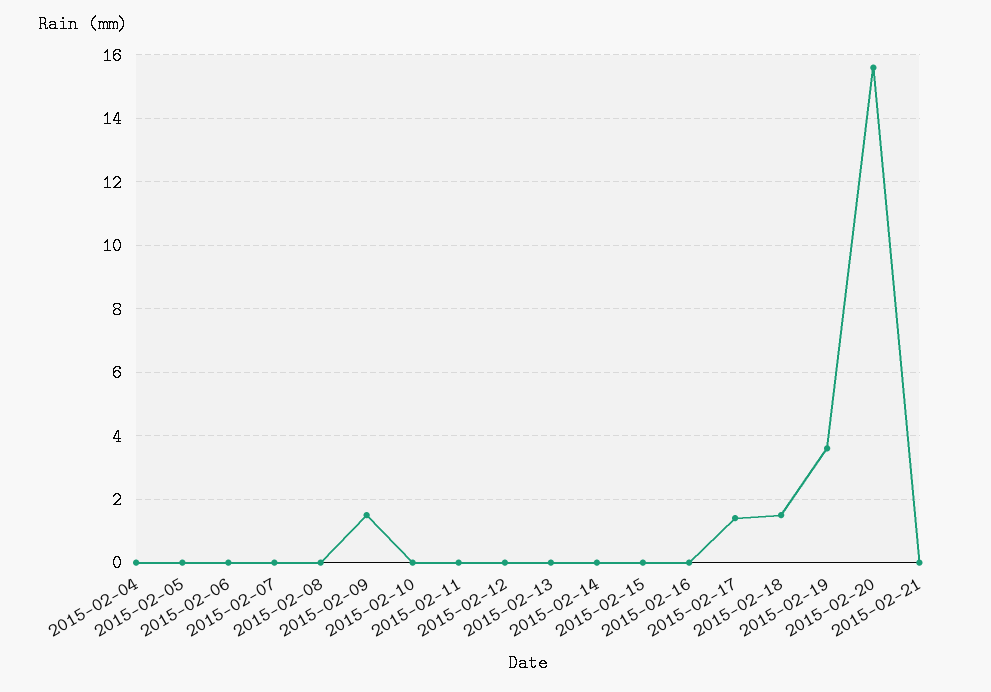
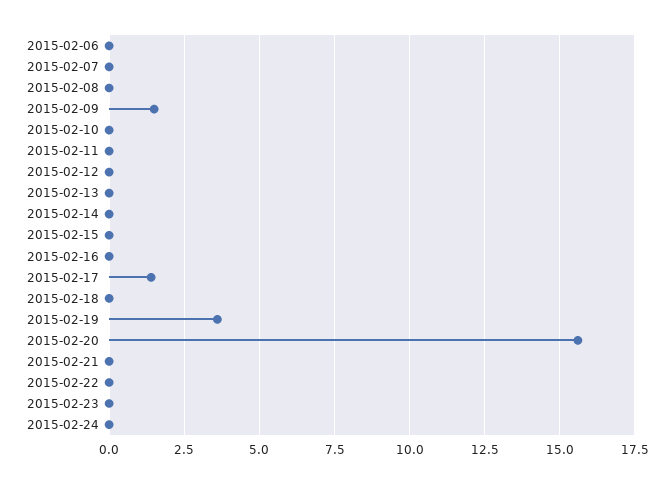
2015-02-04: 0 -> none
2015-02-05: 0 -> none
2015-02-18: 1.5 -> 0
2015-02-22: none -> 0
2015-02-23: none -> 0
2015-02-24: none -> 0

